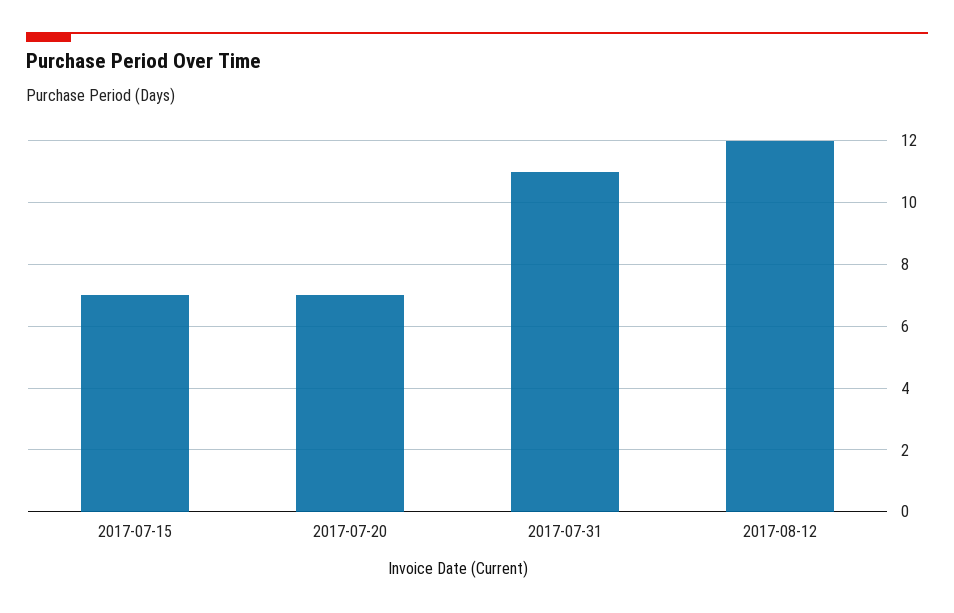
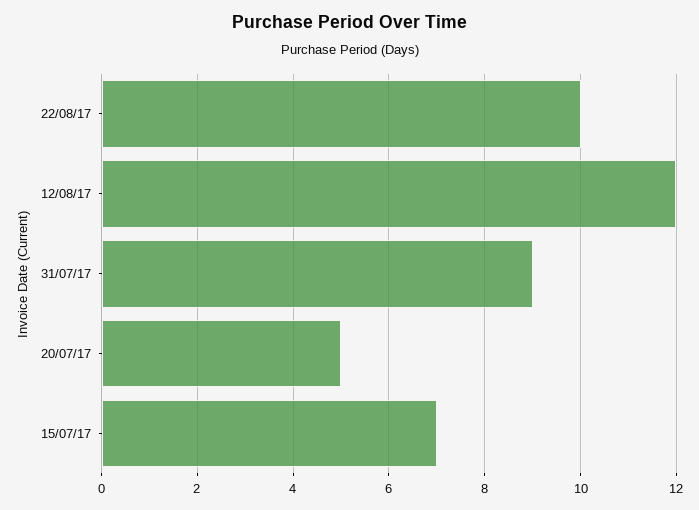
2017-07-20: 7 -> 5
2017-07-31: 11 -> 9
22/08/17: none -> 10

